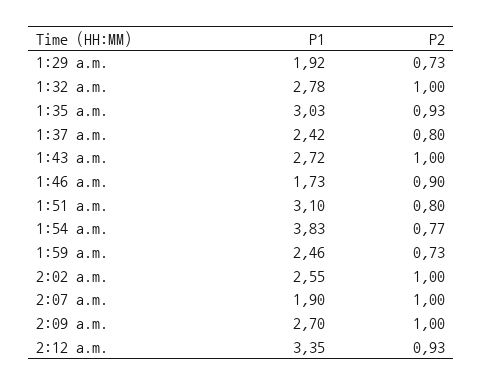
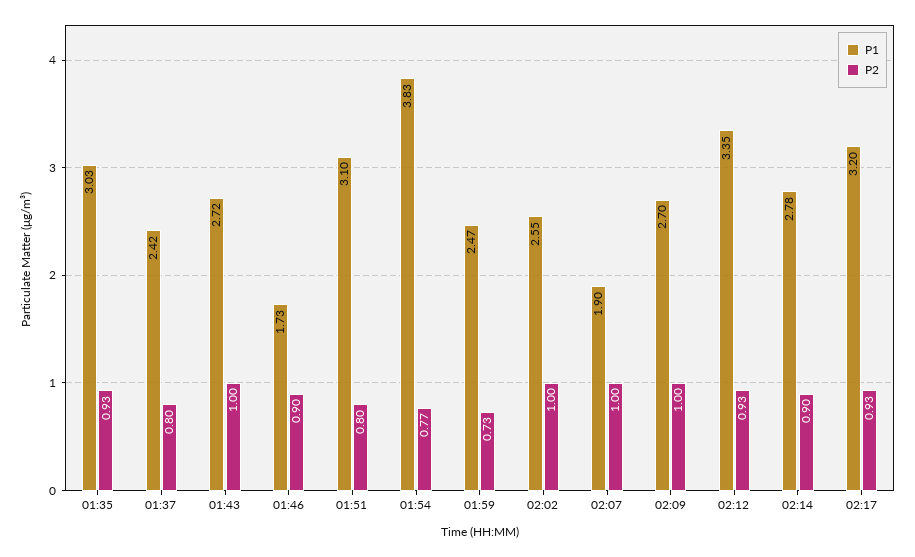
P1, 1:29 a.m.: 1.92 -> none
P2, 1:29 a.m.: 0.73 -> none
P1, 1:32 a.m.: 2.78 -> none
P2, 1:32 a.m.: 1 -> none
P1, 1:59 a.m.: 2.46 -> 2.47
P1, 02:14: none -> 2.78
P2, 02:14: none -> 0.9
P1, 02:17: none -> 3.2
P2, 02:17: none -> 0.93

